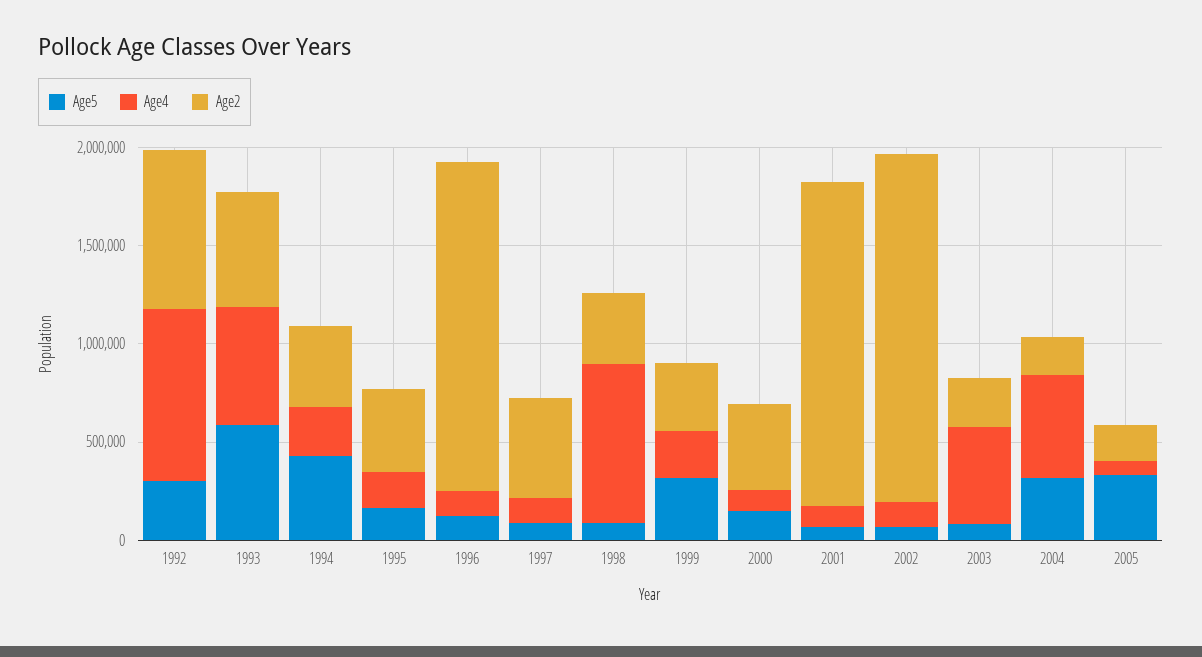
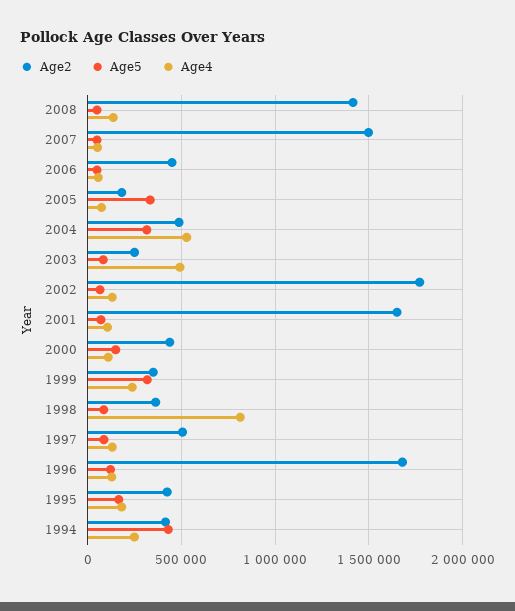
Age5, 1992: 300000 -> none
Age4, 1992: 900000 -> none
Age2, 1992: 800000 -> none
Age5, 1993: 600000 -> none
Age4, 1993: 600000 -> none
Age2, 1993: 600000 -> none
Age2, 2004: 200000 -> 500000
Age2, 2008: none -> 1400000
Age5, 2008: none -> 50000
Age4, 2008: none -> 150000
Age2, 2007: none -> 1500000
Age5, 2007: none -> 50000
Age4, 2007: none -> 50000
Age2, 2006: none -> 450000
Age5, 2006: none -> 50000
Age4, 2006: none -> 50000

